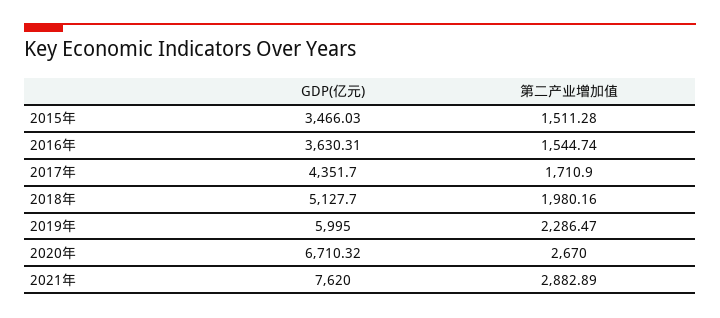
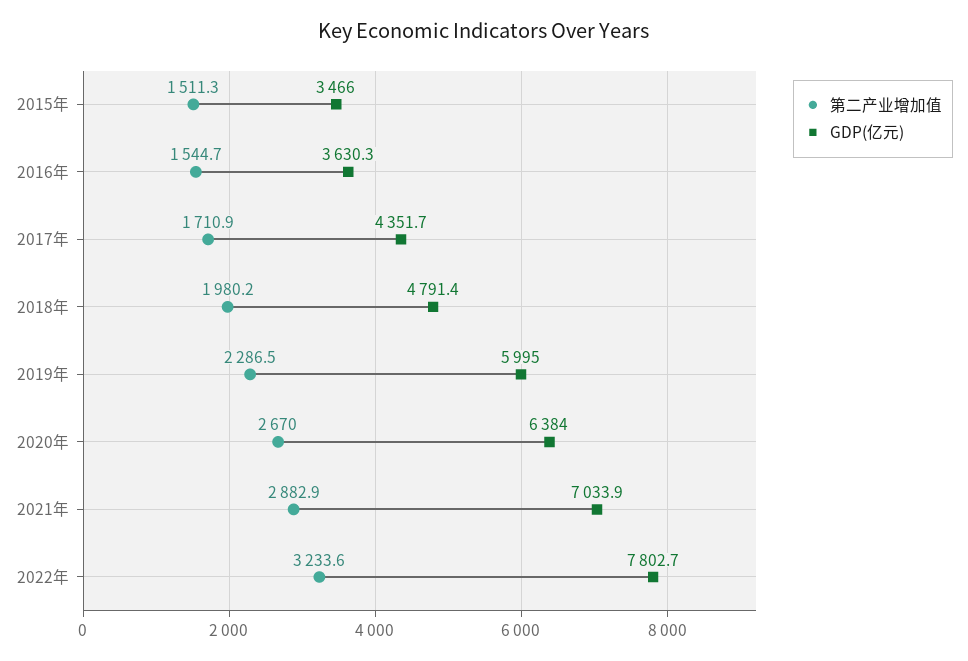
GDP(亿元), 2018年: 5127.7 -> 4791.4
GDP(亿元), 2020年: 6710.32 -> 6384
GDP(亿元), 2021年: 7620 -> 7033.9
第二产业增加值, 2022年: none -> 3233.6
GDP(亿元), 2022年: none -> 7802.7

